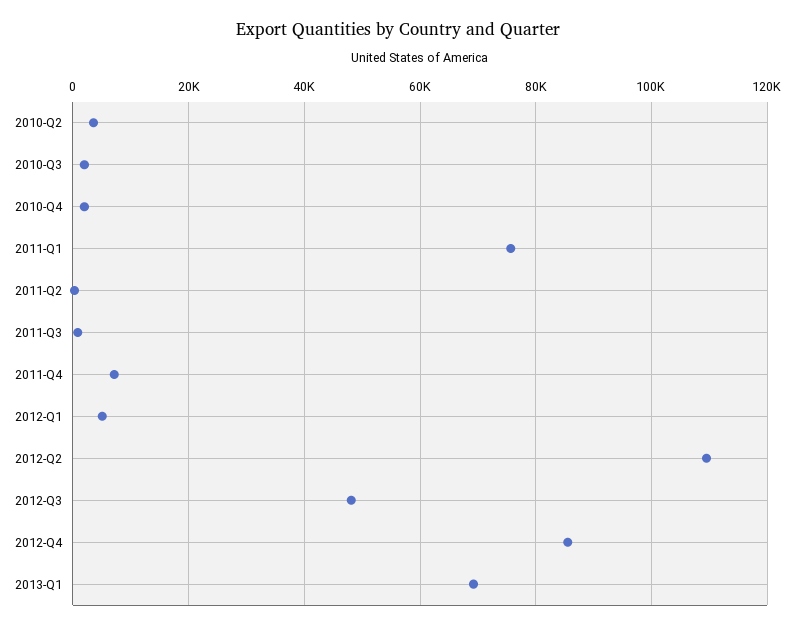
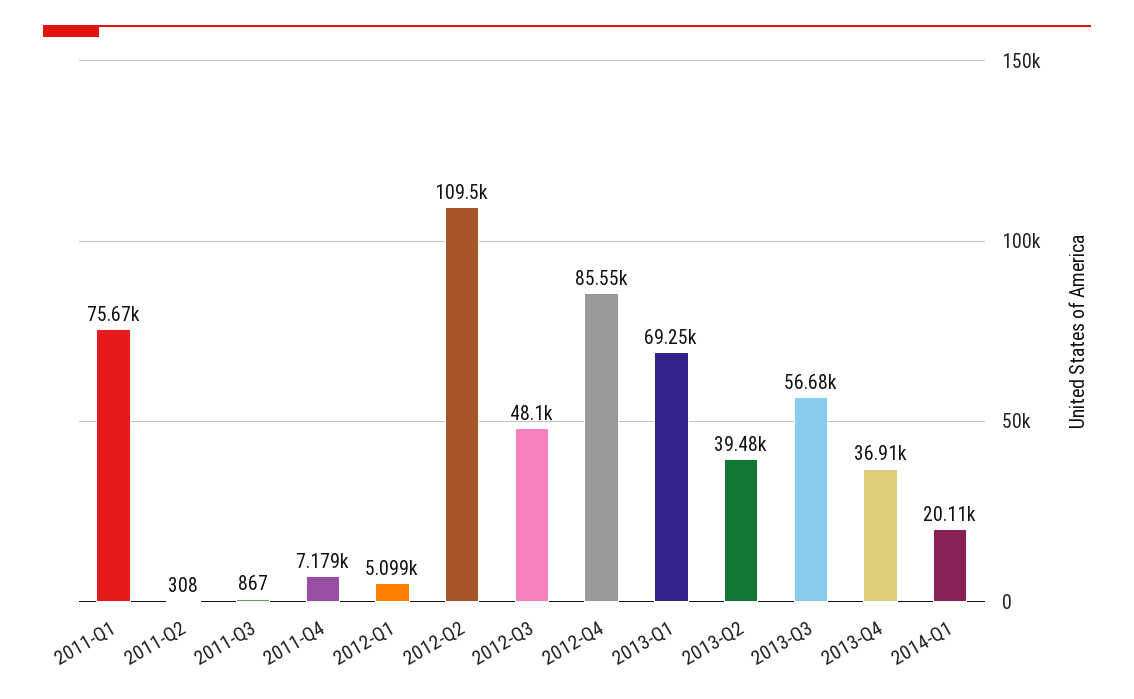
2010-Q2: 4000 -> none
2010-Q3: 2000 -> none
2010-Q4: 2000 -> none
2013-Q2: none -> 39480
2013-Q3: none -> 56680
2013-Q4: none -> 36910
2014-Q1: none -> 20110

